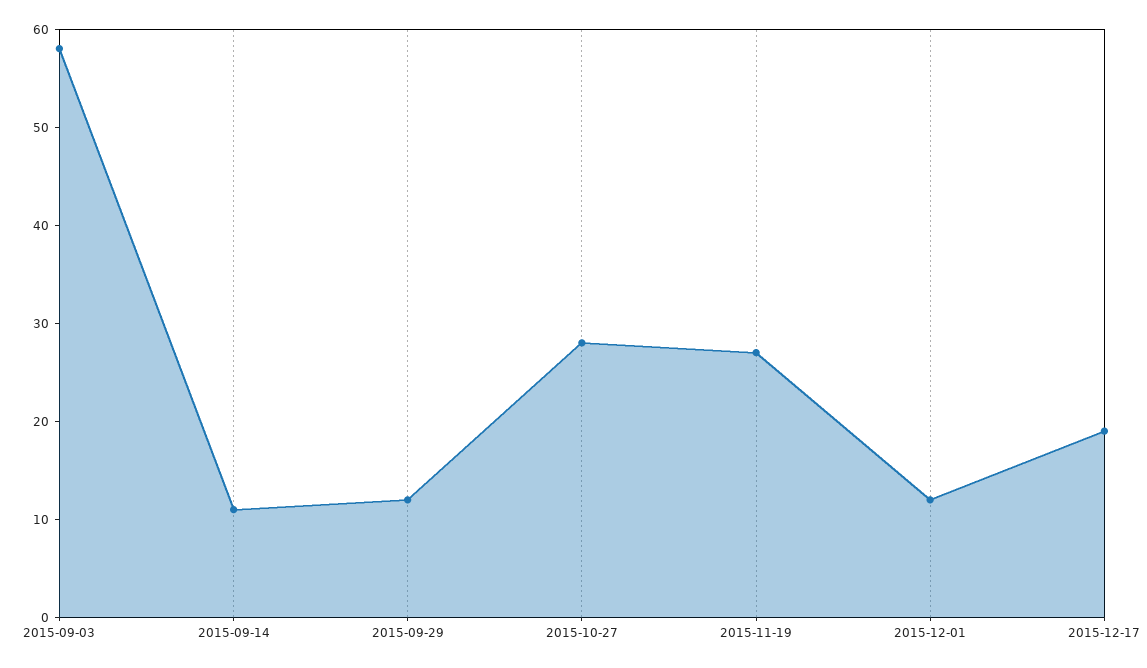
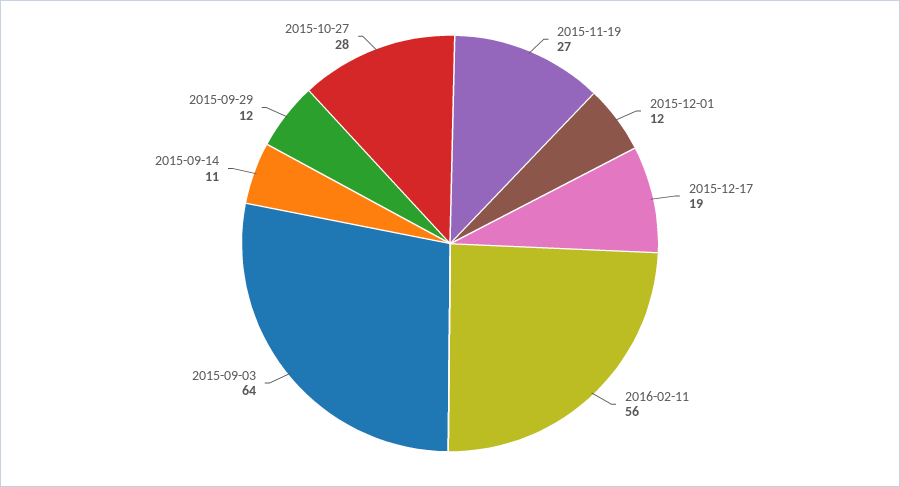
2015-09-03: 58 -> 64
2016-02-11: none -> 56

